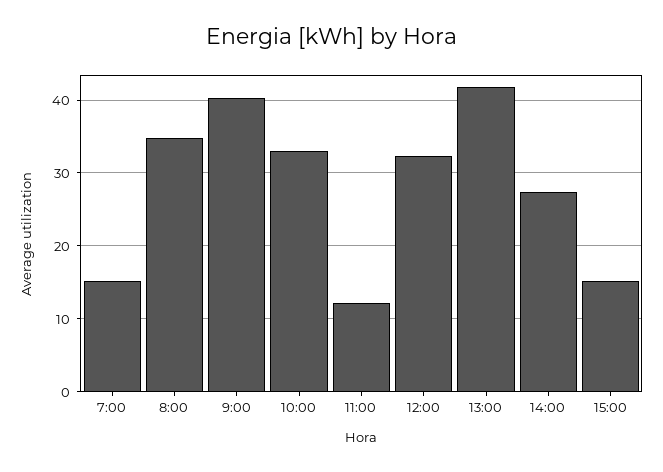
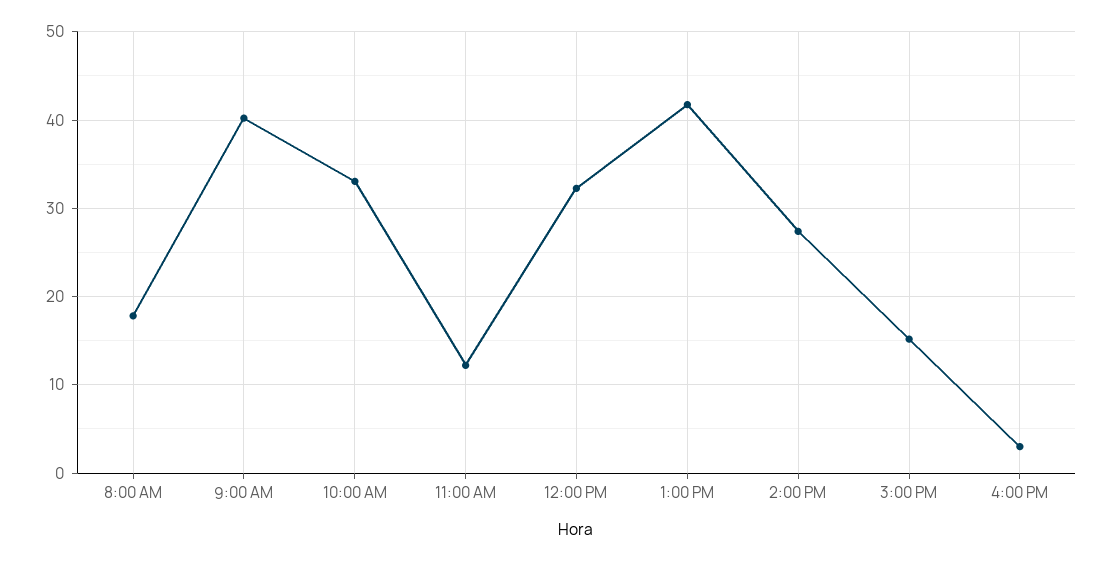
7:00: 15 -> none
8:00: 35 -> 18
4:00 PM: none -> 3

